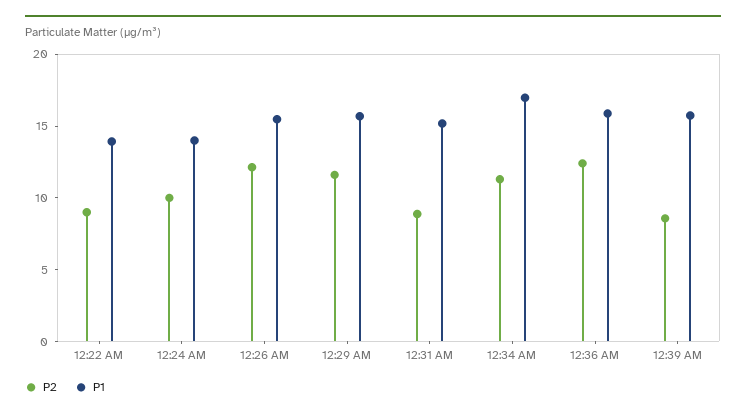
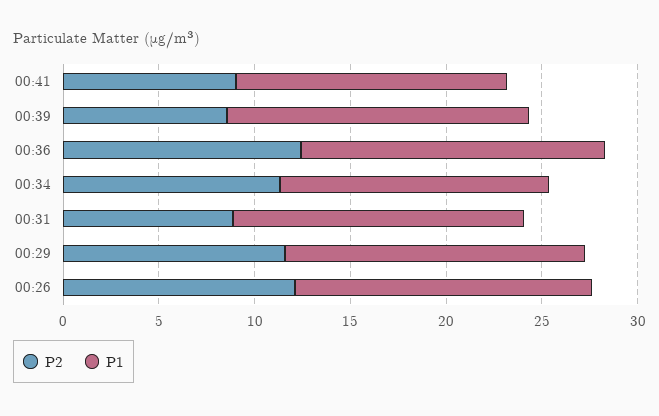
P2, 12:22 AM: 9 -> none
P1, 12:22 AM: 14 -> none
P2, 12:24 AM: 10 -> none
P1, 12:24 AM: 14 -> none
P1, 12:34 AM: 17 -> 14
P2, 00:41: none -> 9
P1, 00:41: none -> 14

